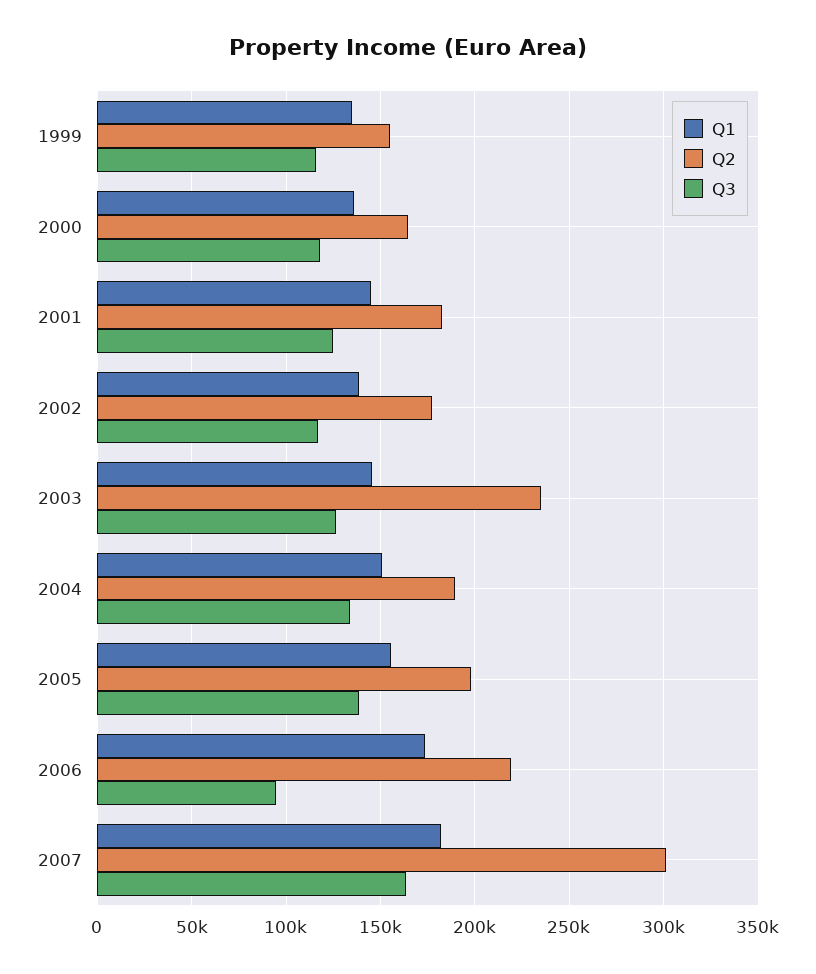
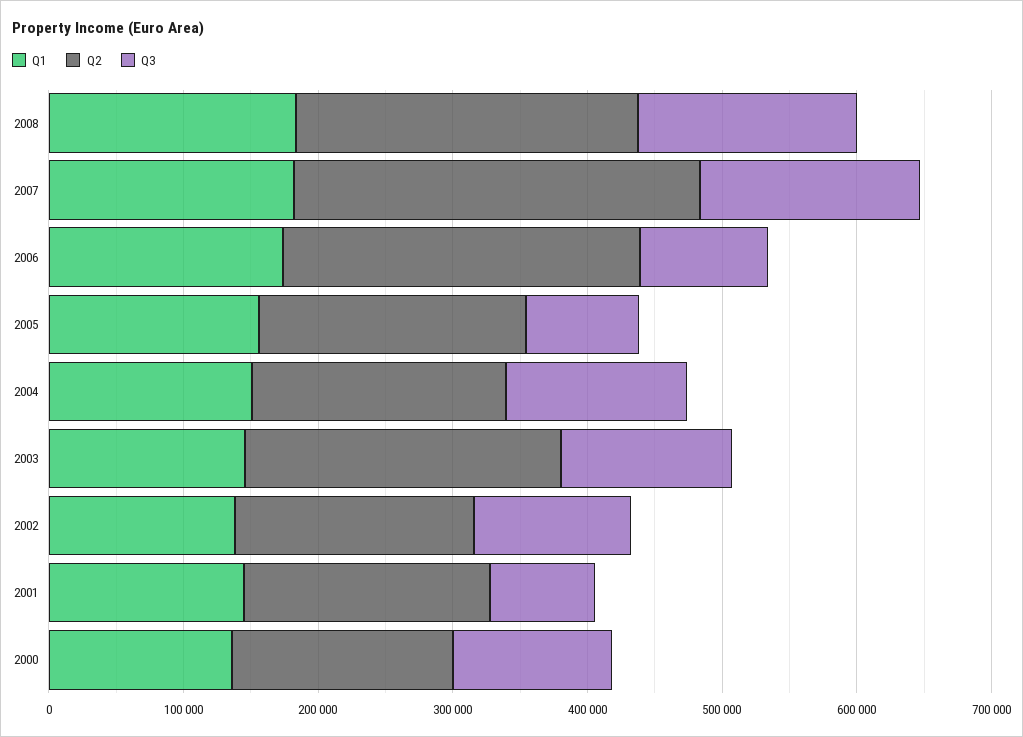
Q1, 1999: 135000 -> none
Q2, 1999: 155000 -> none
Q3, 1999: 115000 -> none
Q3, 2001: 125000 -> 80000
Q3, 2005: 140000 -> 80000
Q2, 2006: 220000 -> 260000
Q1, 2008: none -> 180000
Q2, 2008: none -> 260000
Q3, 2008: none -> 160000

